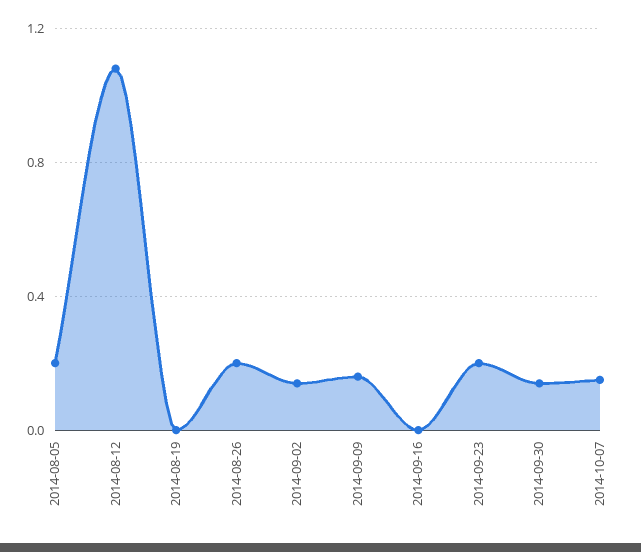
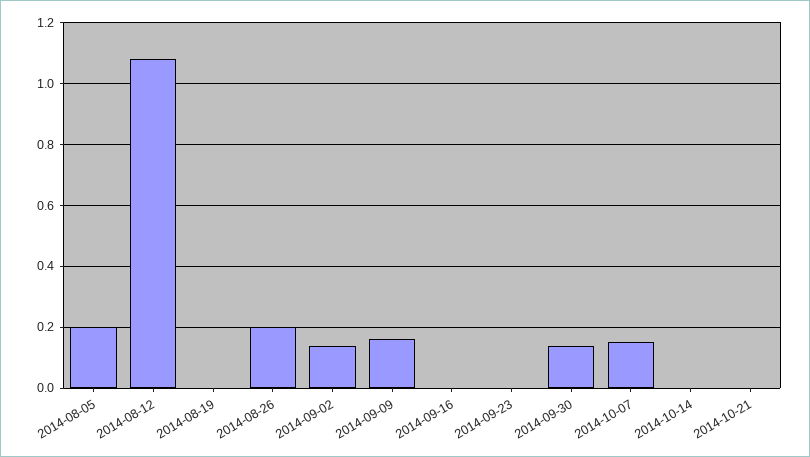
2014-09-23: 0.2 -> 0
2014-10-14: none -> 0
2014-10-21: none -> 0

